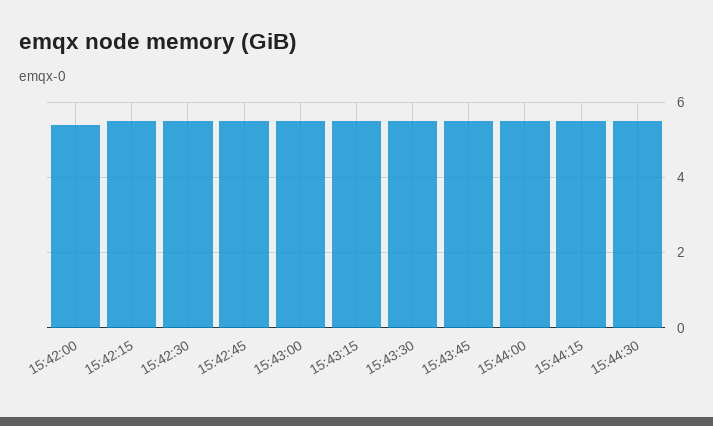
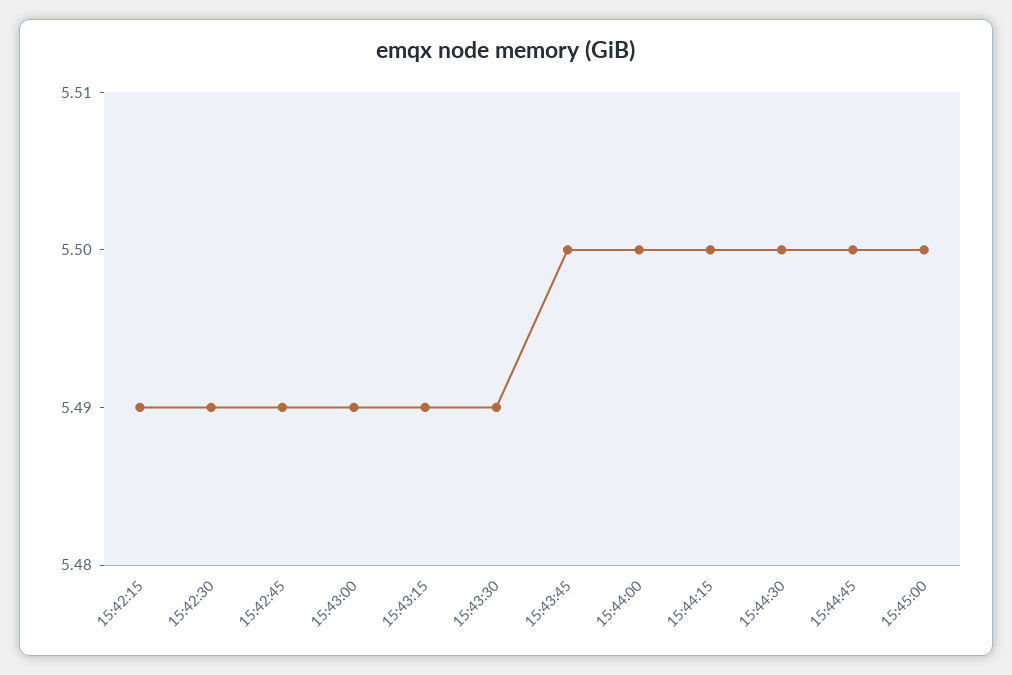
15:42:00: 5.4 -> none
15:44:45: none -> 5.5
15:45:00: none -> 5.5

